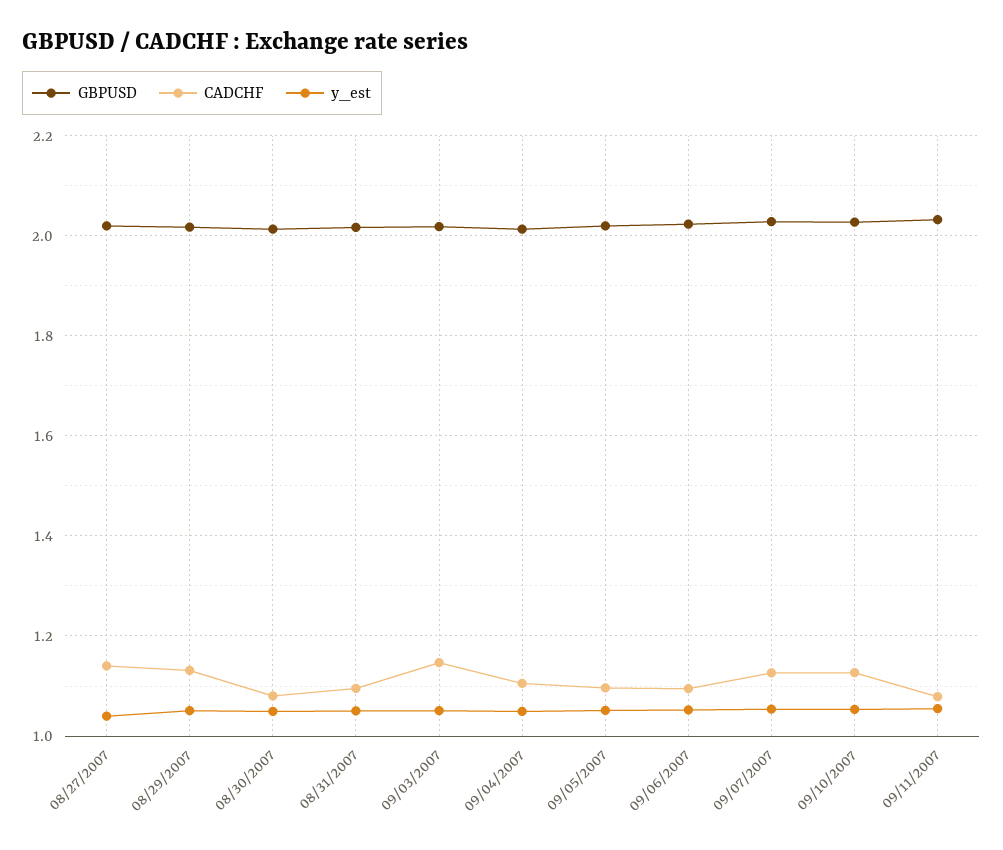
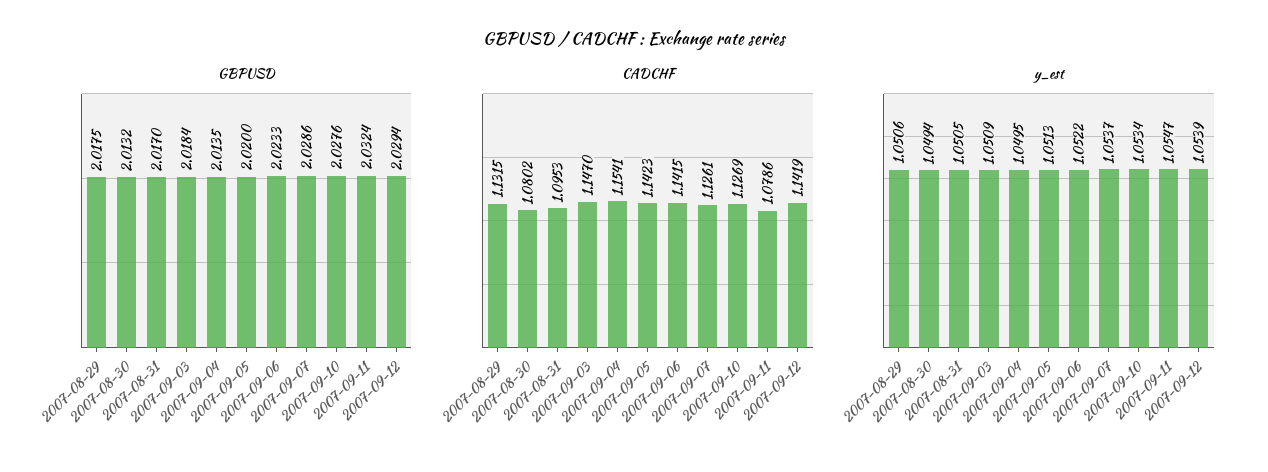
GBPUSD, 08/27/2007: 2.02 -> none
CADCHF, 08/27/2007: 1.14 -> none
y_est, 08/27/2007: 1.04 -> none
CADCHF, 09/04/2007: 1.1 -> 1.1541
CADCHF, 09/05/2007: 1.1 -> 1.1423
CADCHF, 09/06/2007: 1.1 -> 1.1415
GBPUSD, 2007-09-12: none -> 2.0294
CADCHF, 2007-09-12: none -> 1.1419
y_est, 2007-09-12: none -> 1.0539

